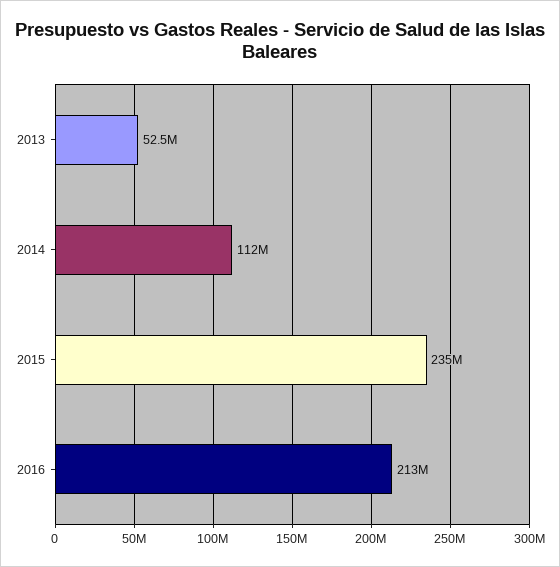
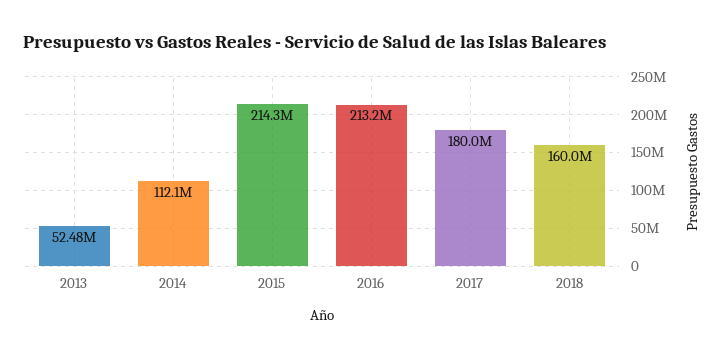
2015: 235000000 -> 214300000
2017: none -> 180000000
2018: none -> 160000000

